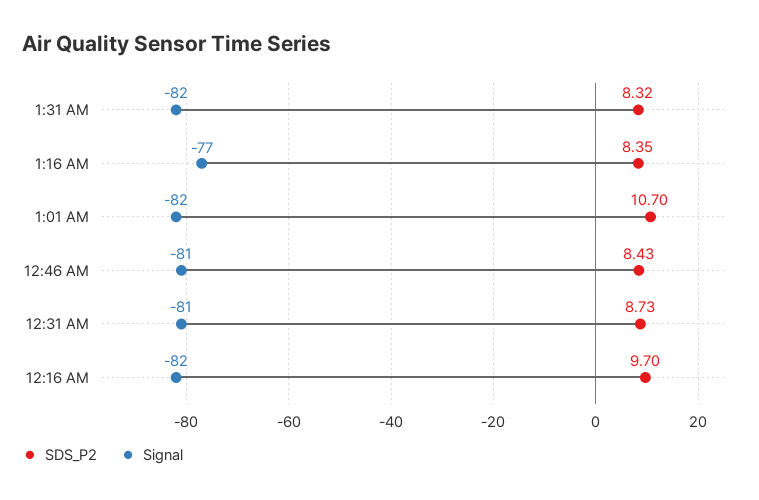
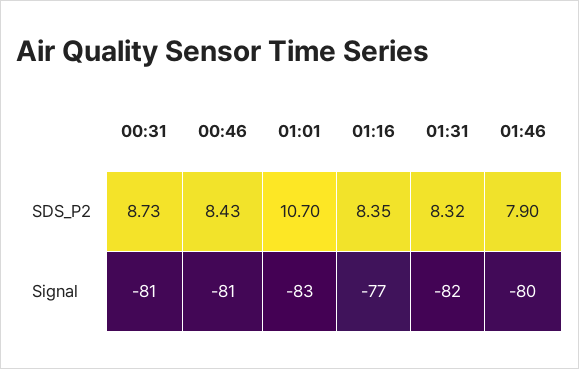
Signal, 1:01 AM: -82 -> -83
SDS_P2, 12:16 AM: 9.7 -> none
Signal, 12:16 AM: -82 -> none
SDS_P2, 01:46: none -> 7.9
Signal, 01:46: none -> -80

